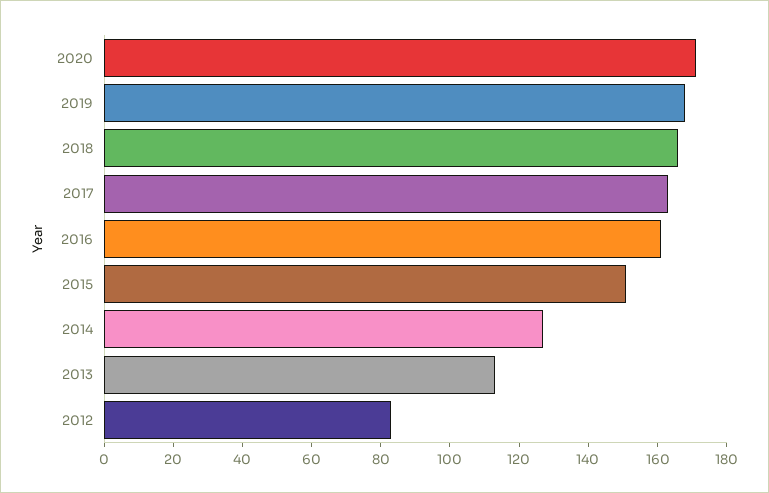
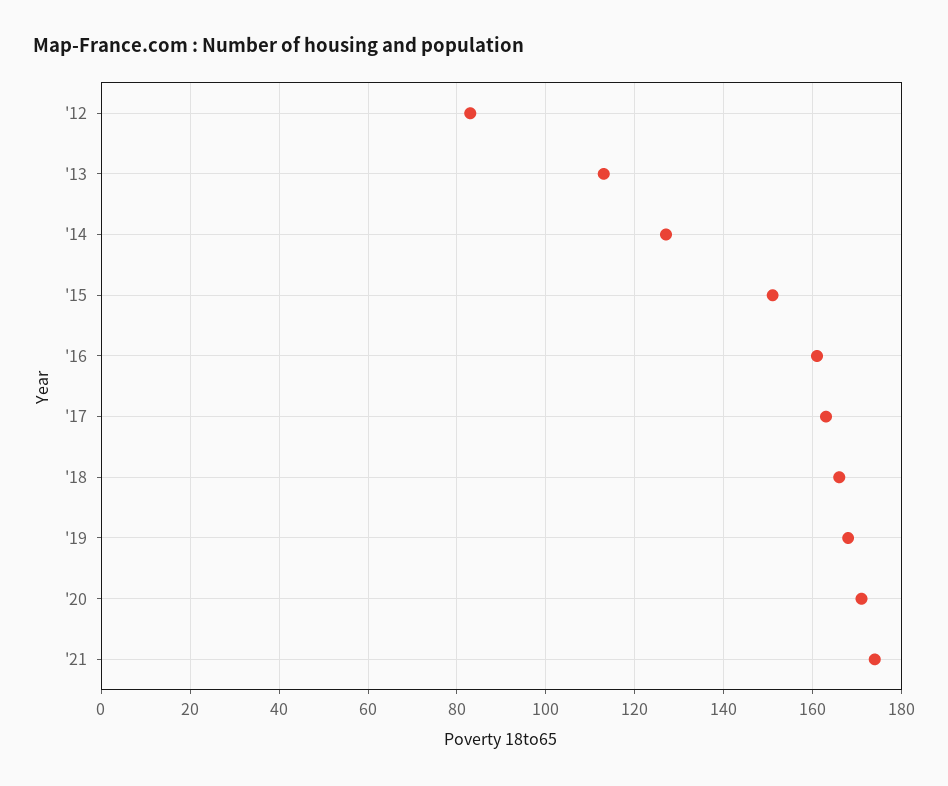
'21: none -> 175

